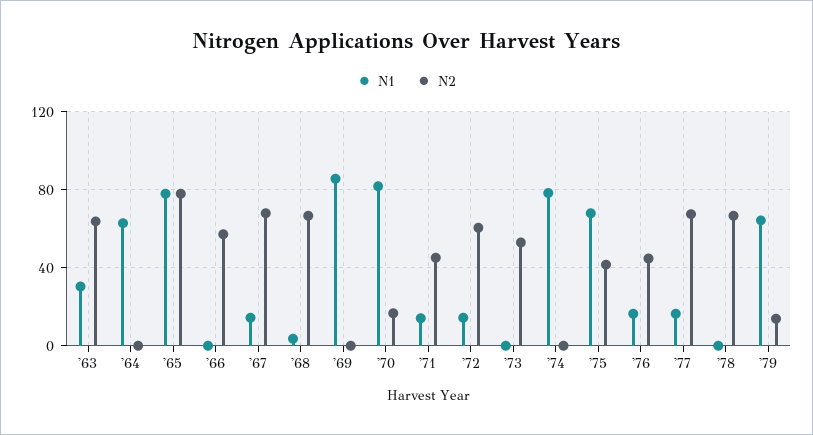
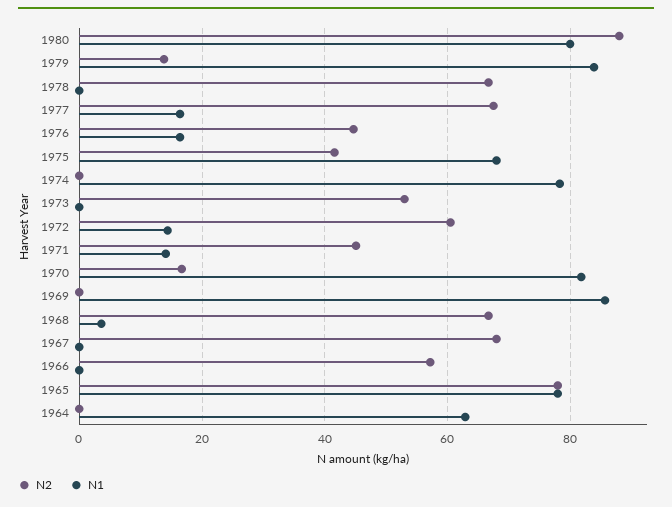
N1, '63: 30 -> none
N2, '63: 65 -> none
N1, '67: 15 -> 0
N1, '79: 65 -> 84
N2, 1980: none -> 88
N1, 1980: none -> 80

